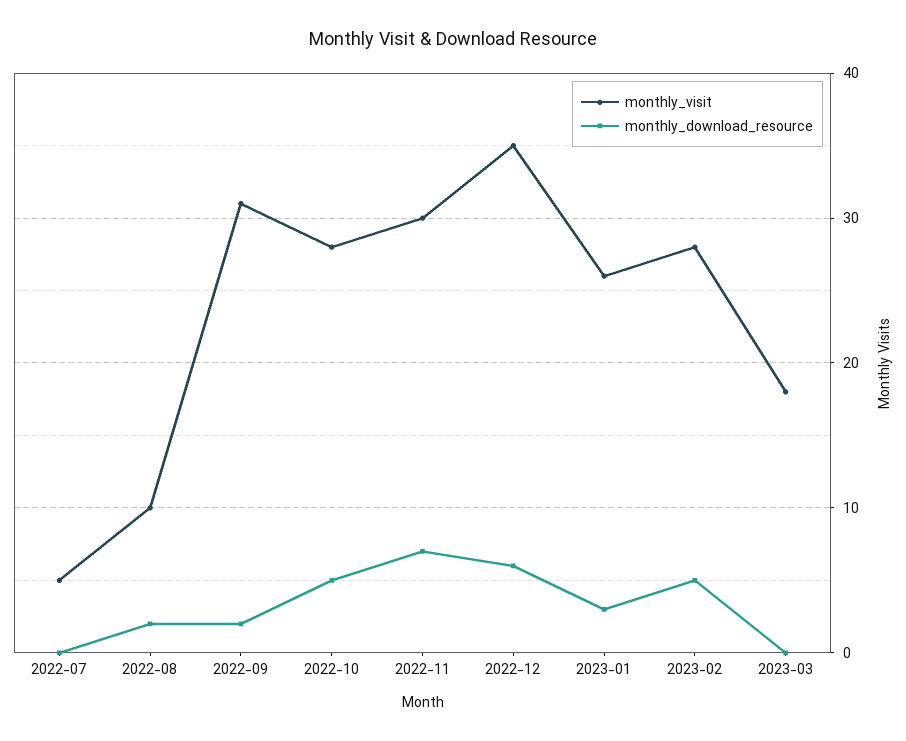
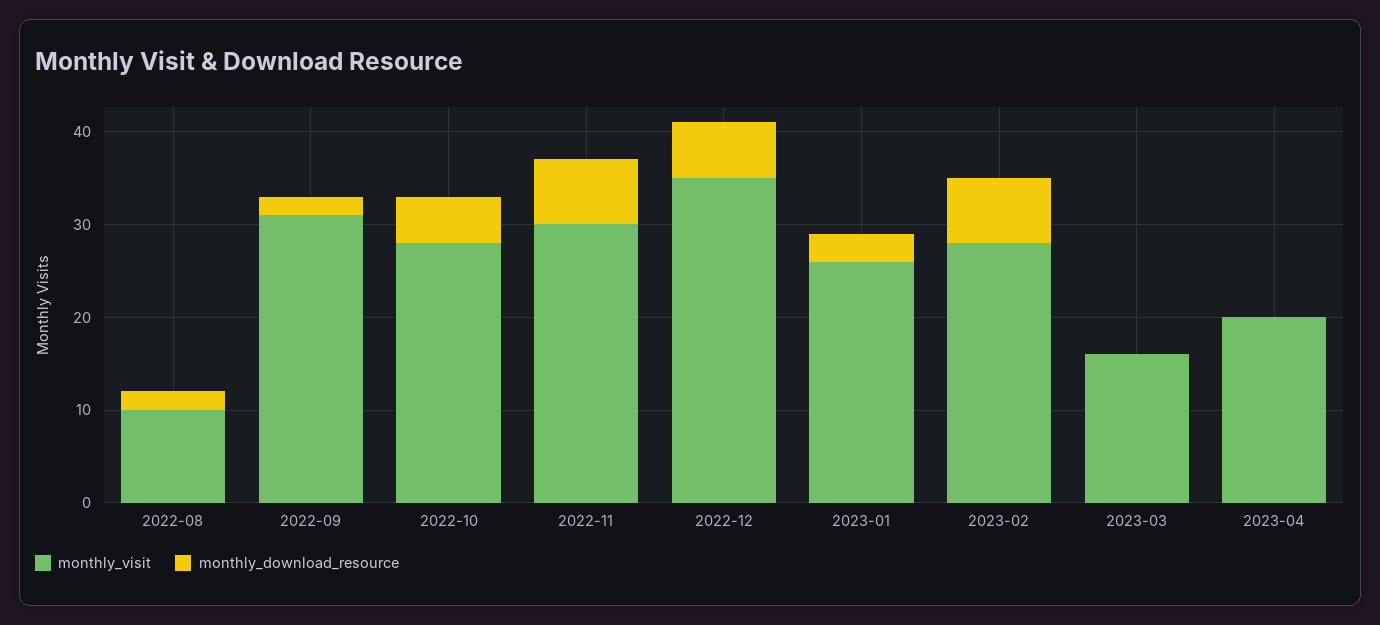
monthly_visit, 2022-07: 5 -> none
monthly_download_resource, 2022-07: 0 -> none
monthly_download_resource, 2023-02: 5 -> 7
monthly_visit, 2023-03: 18 -> 16
monthly_visit, 2023-04: none -> 20
monthly_download_resource, 2023-04: none -> 0

